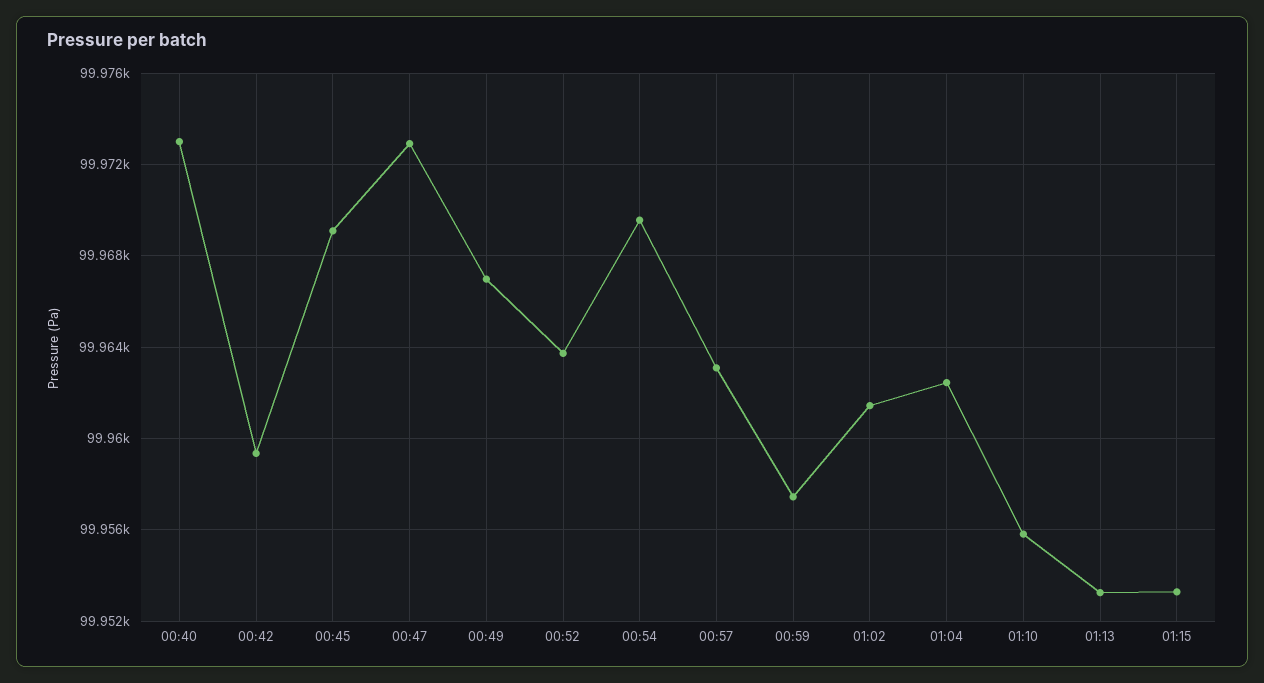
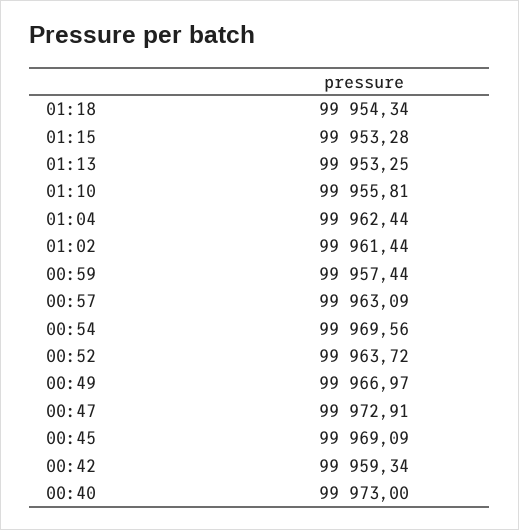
01:18: none -> 99954.34

